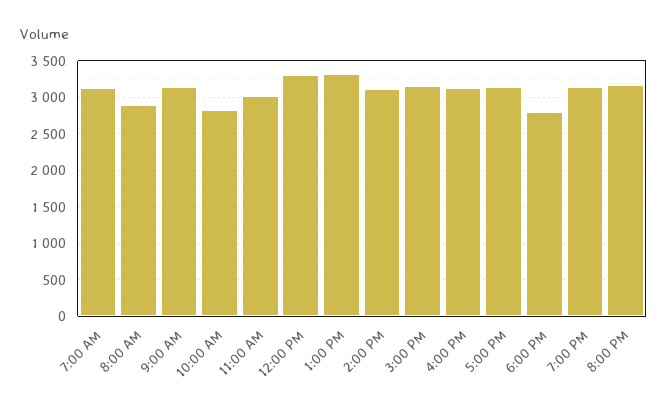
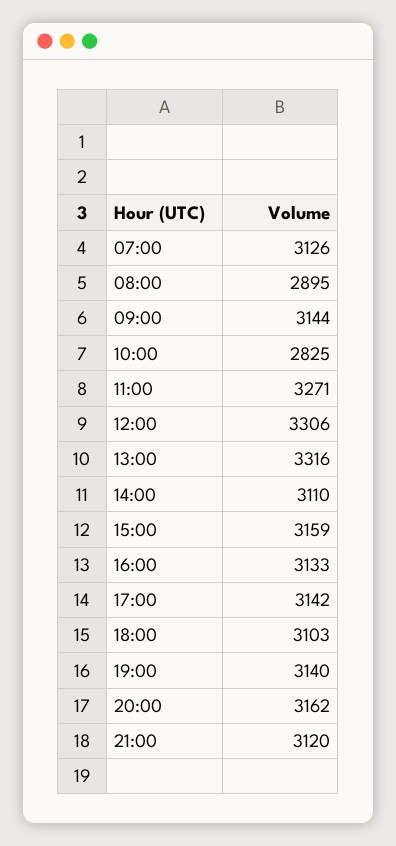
11:00 AM: 3000 -> 3271
6:00 PM: 2800 -> 3103
21:00: none -> 3120

